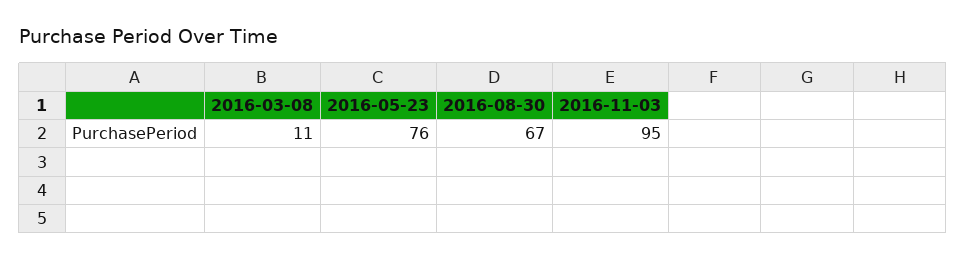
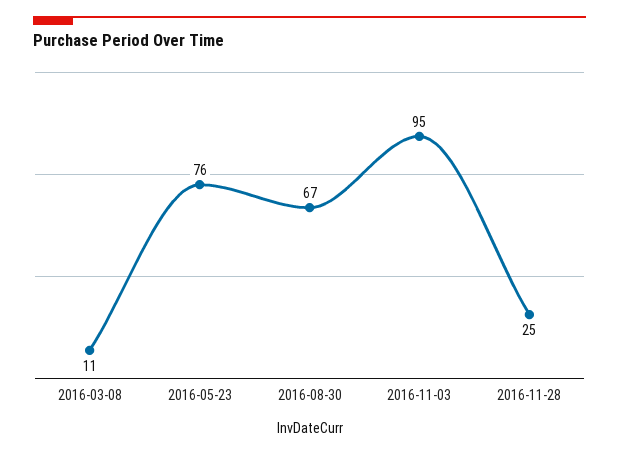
2016-11-28: none -> 25

